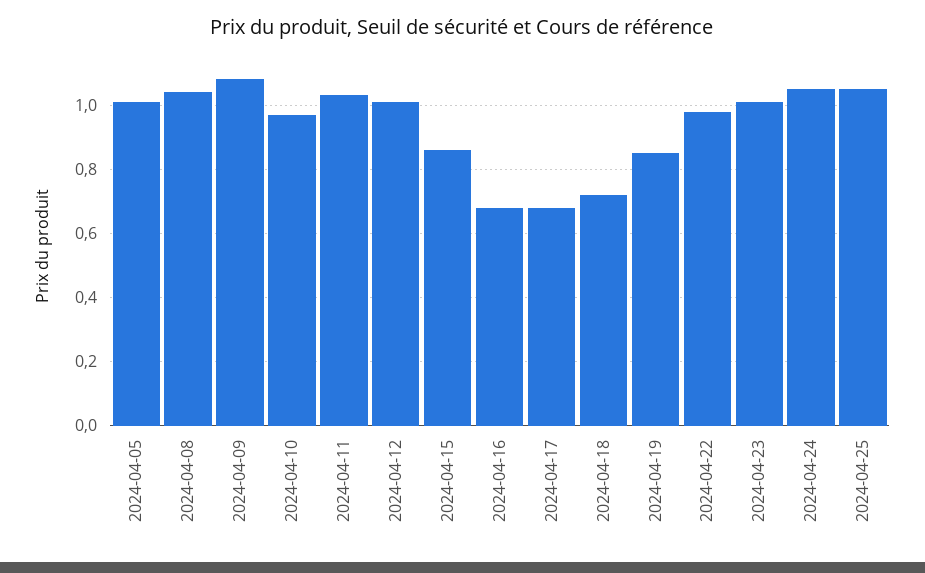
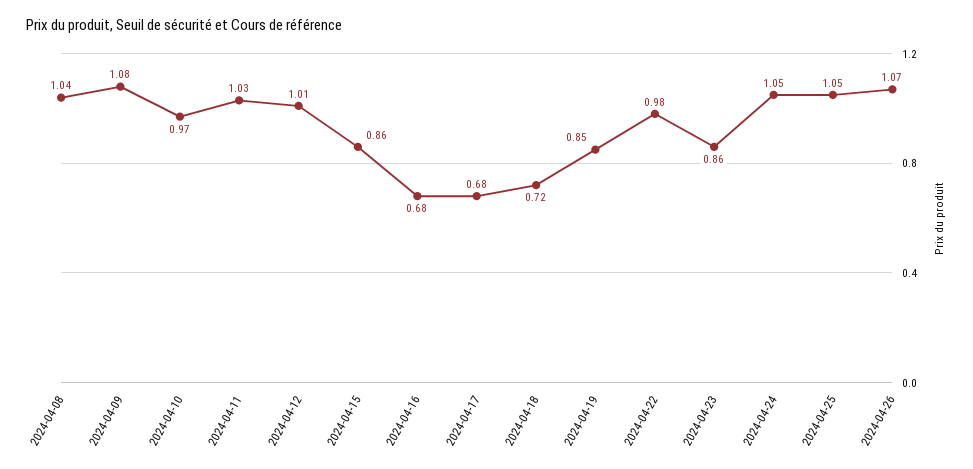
2024-04-05: 1 -> none
2024-04-23: 1 -> 0.86
2024-04-26: none -> 1.07

